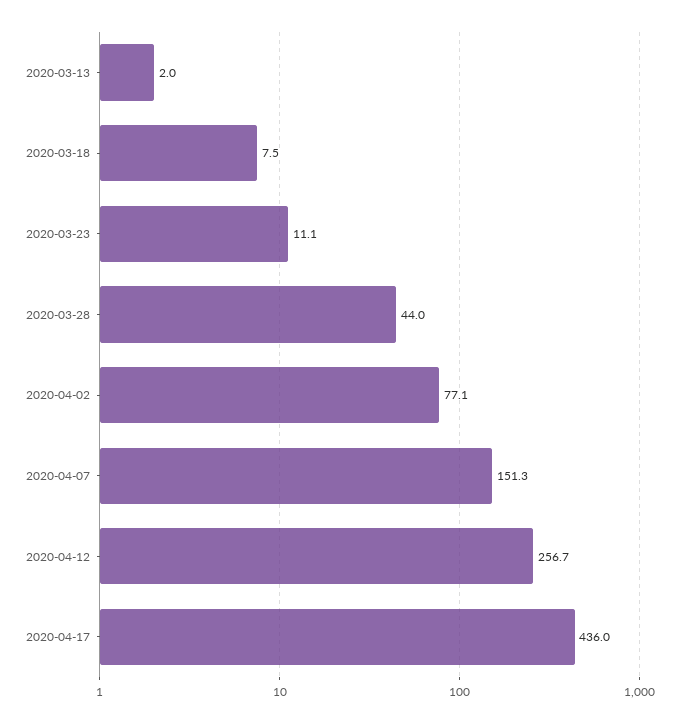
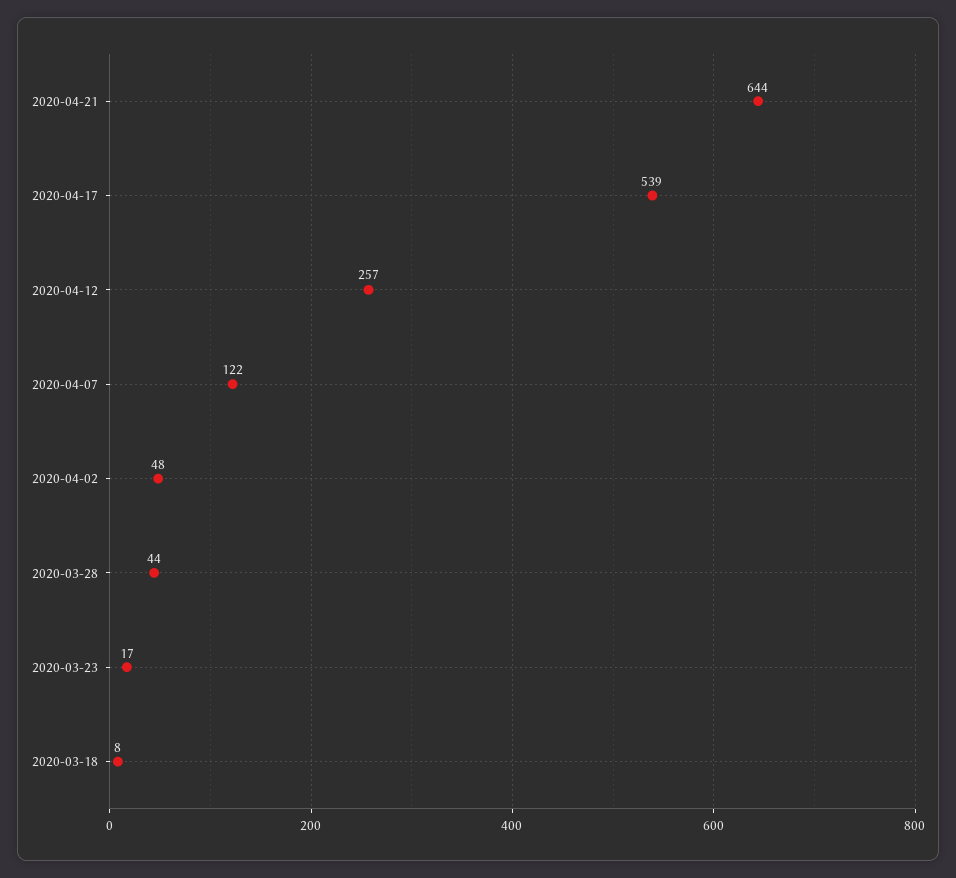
2020-03-13: 2 -> none
2020-03-23: 11.1 -> 17
2020-04-02: 77.1 -> 48
2020-04-07: 151.3 -> 122
2020-04-17: 436 -> 539
2020-04-21: none -> 644

